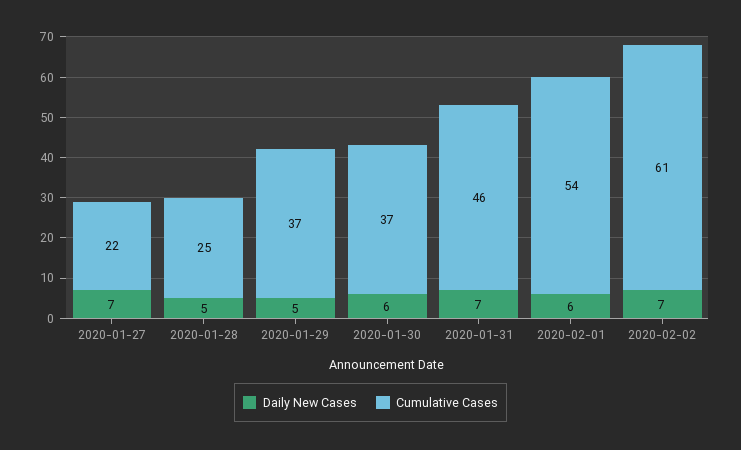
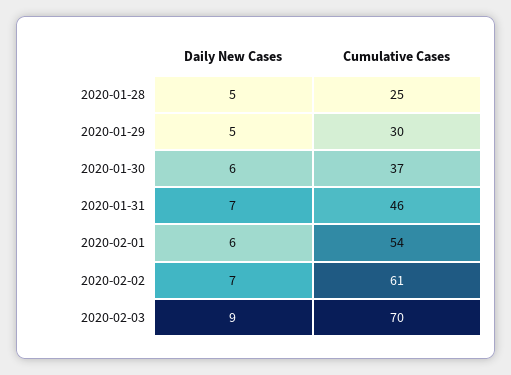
Daily New Cases, 2020-01-27: 7 -> none
Cumulative Cases, 2020-01-27: 22 -> none
Cumulative Cases, 2020-01-29: 37 -> 30
Daily New Cases, 2020-02-03: none -> 9
Cumulative Cases, 2020-02-03: none -> 70

